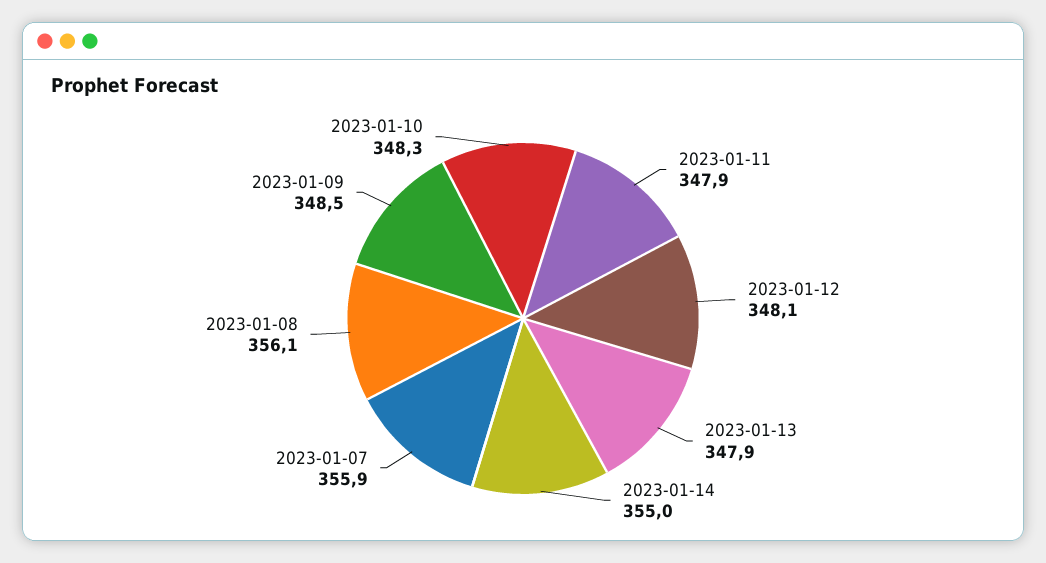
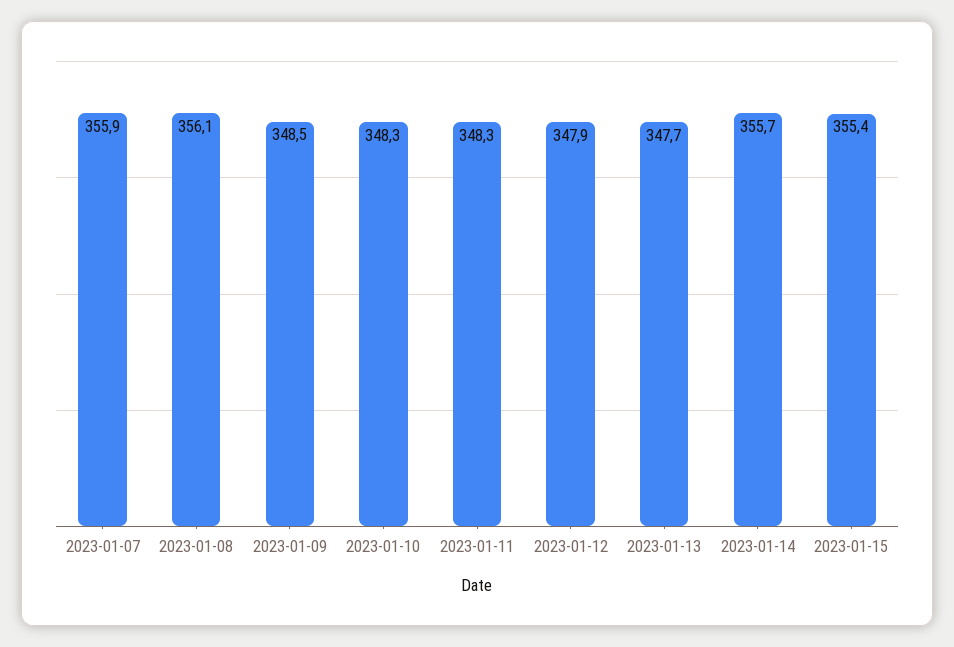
2023-01-11: 347.9 -> 348.3
2023-01-12: 348.1 -> 347.9
2023-01-13: 347.9 -> 347.7
2023-01-14: 355 -> 355.7
2023-01-15: none -> 355.4

